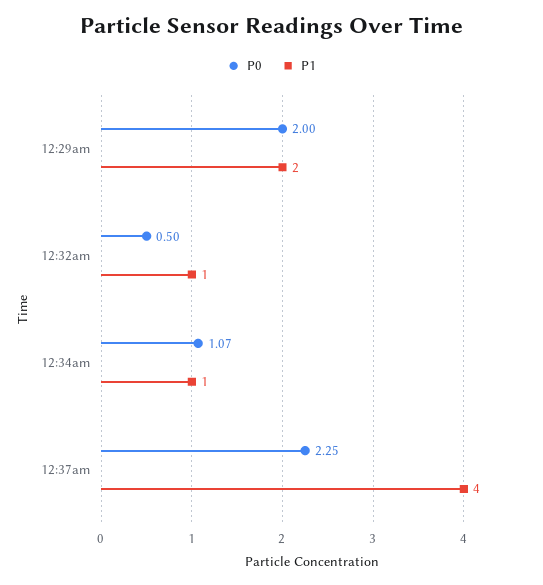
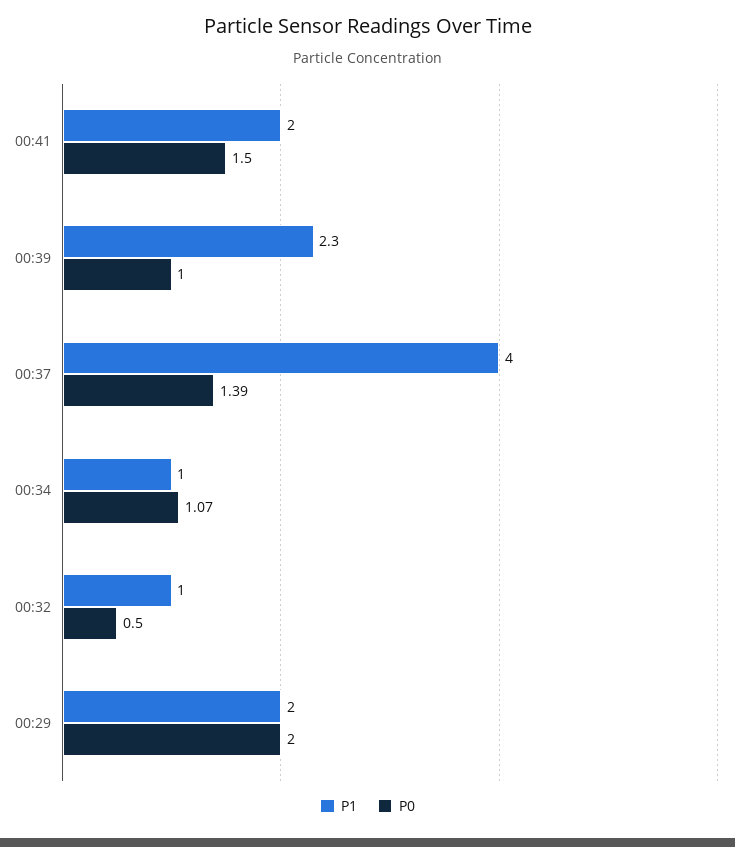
P0, 12:37am: 2.25 -> 1.39
P1, 00:41: none -> 2
P0, 00:41: none -> 1.5
P1, 00:39: none -> 2.3
P0, 00:39: none -> 1

